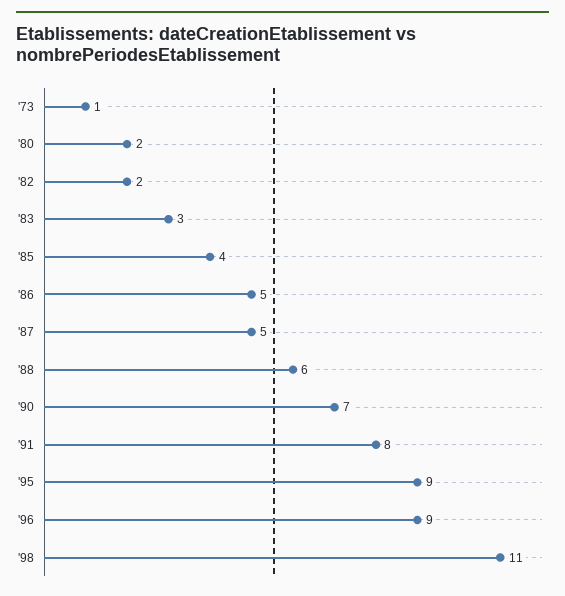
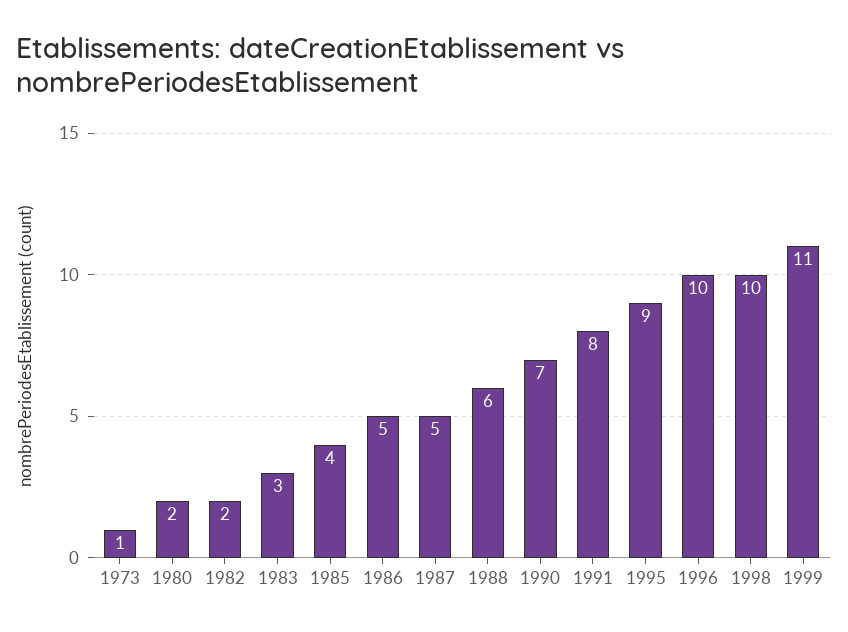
'96: 9 -> 10
'98: 11 -> 10
1999: none -> 11

